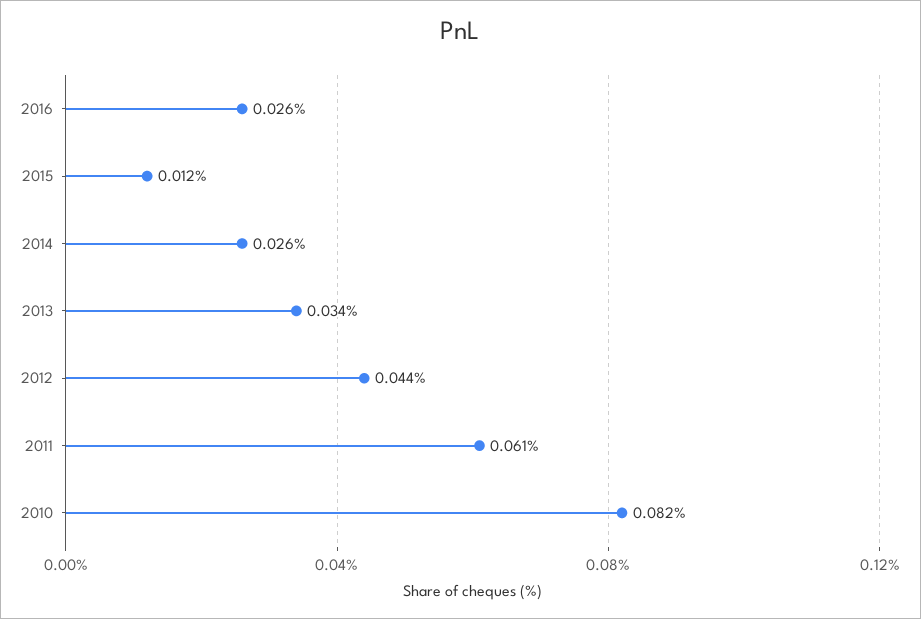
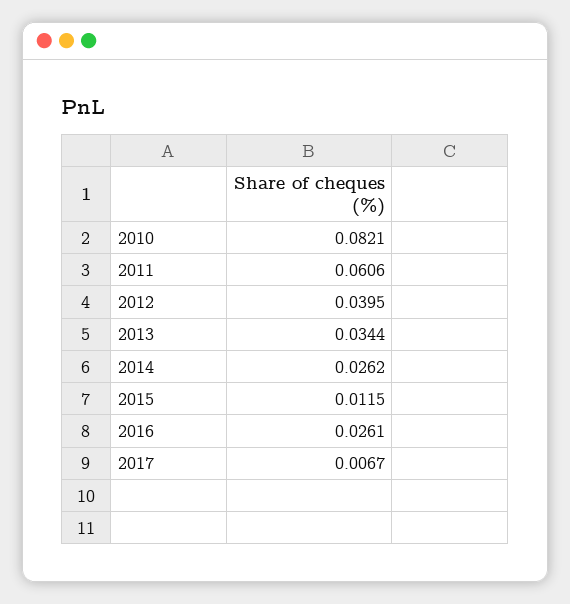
2012: 0.044 -> 0.0395
2017: none -> 0.0067

